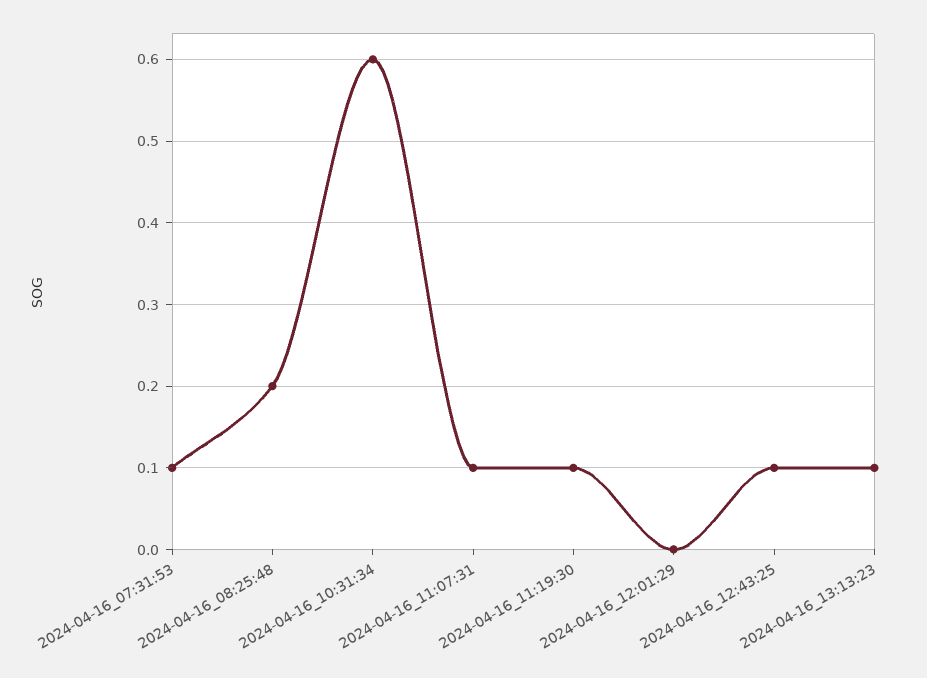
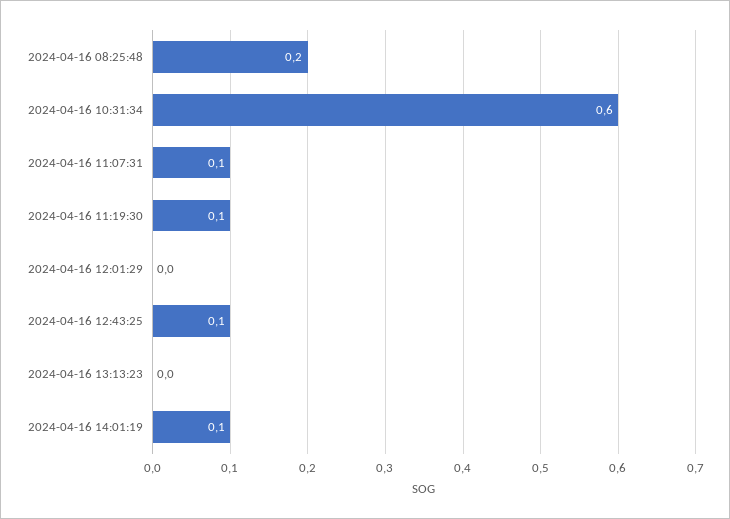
2024-04-16_07:31:53: 0.1 -> none
2024-04-16_13:13:23: 0.1 -> 0
2024-04-16 14:01:19: none -> 0.1

